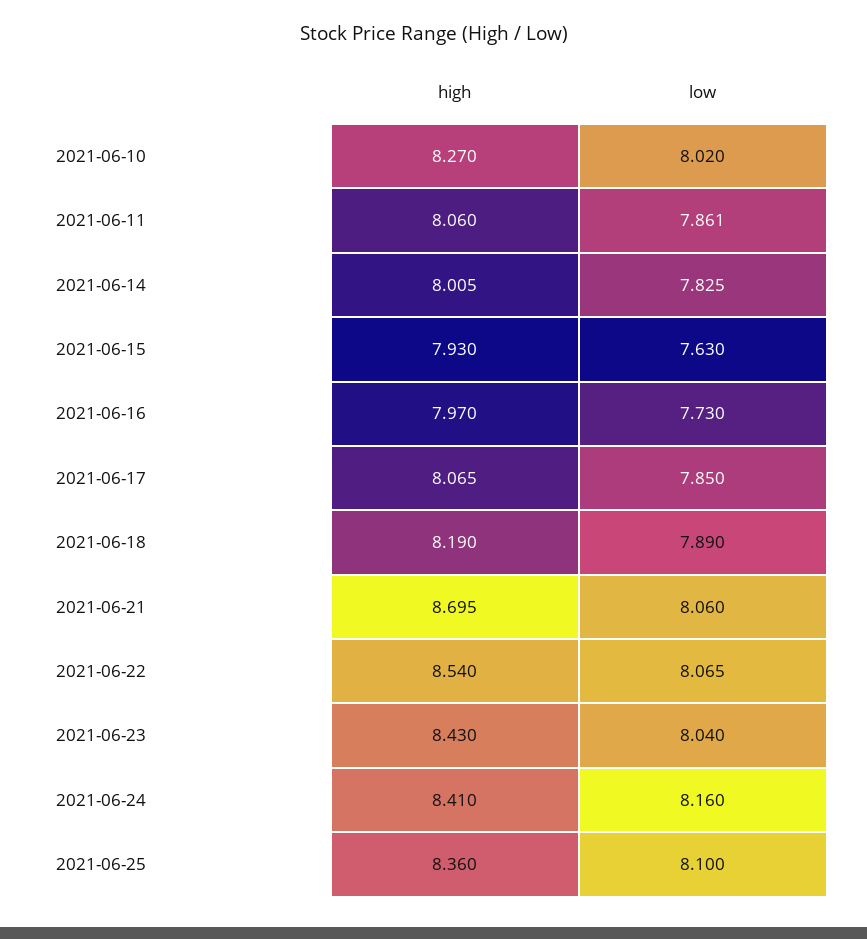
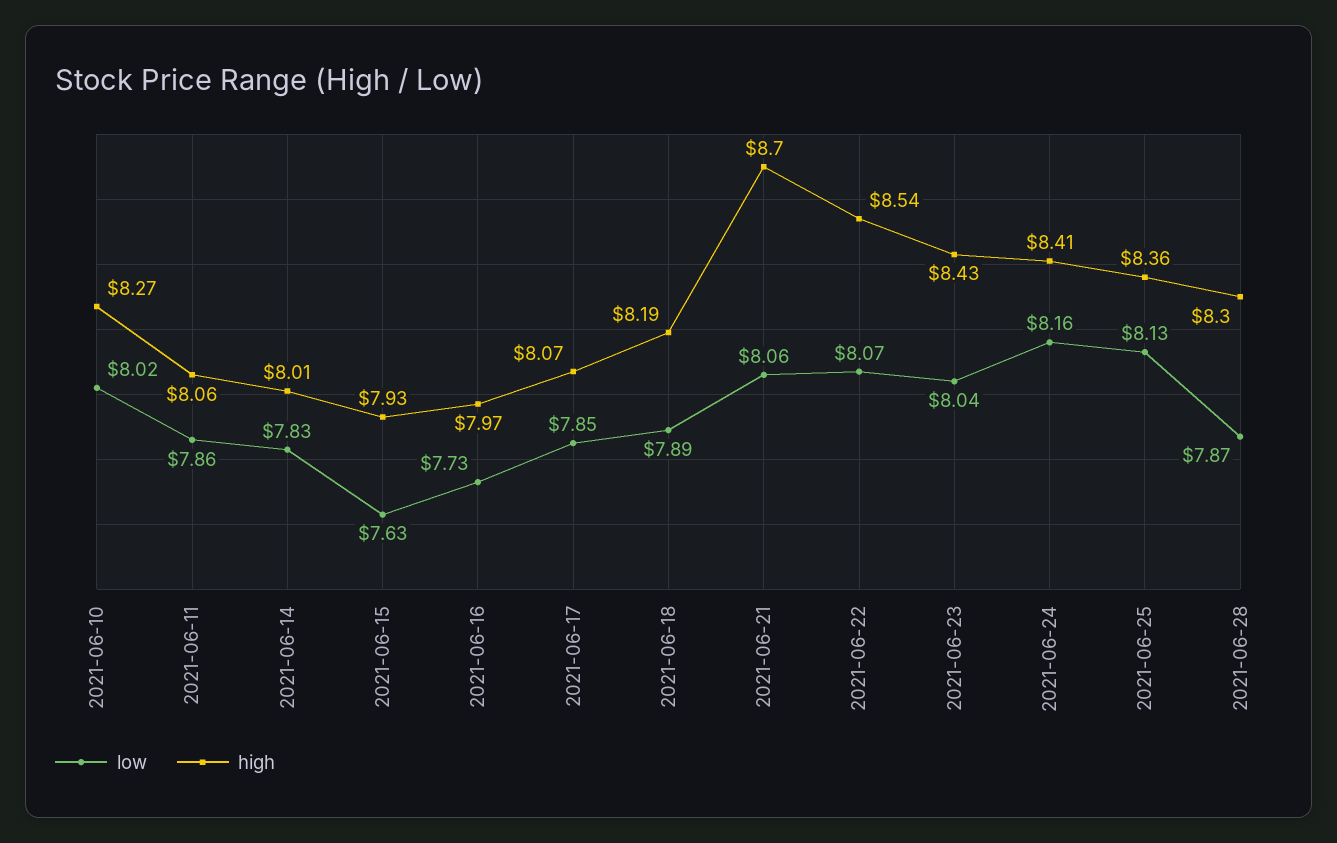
low, 2021-06-25: 8.1 -> 8.13
low, 2021-06-28: none -> 7.87
high, 2021-06-28: none -> 8.3

